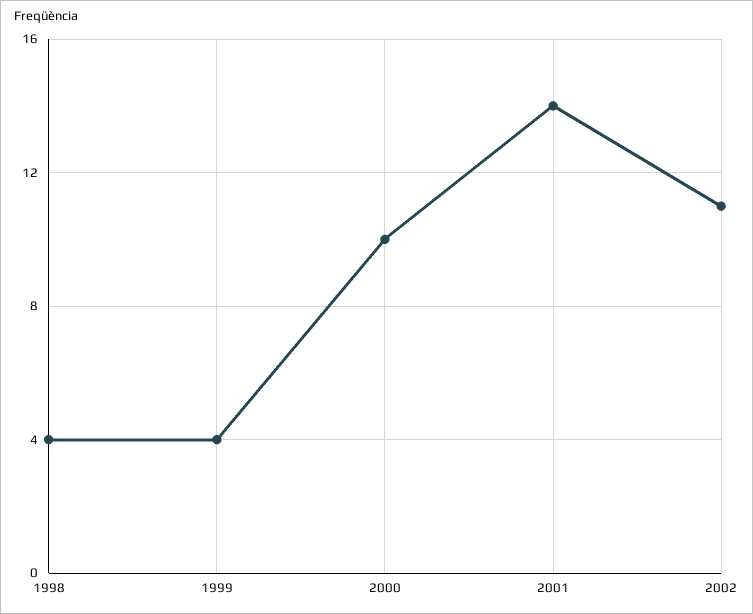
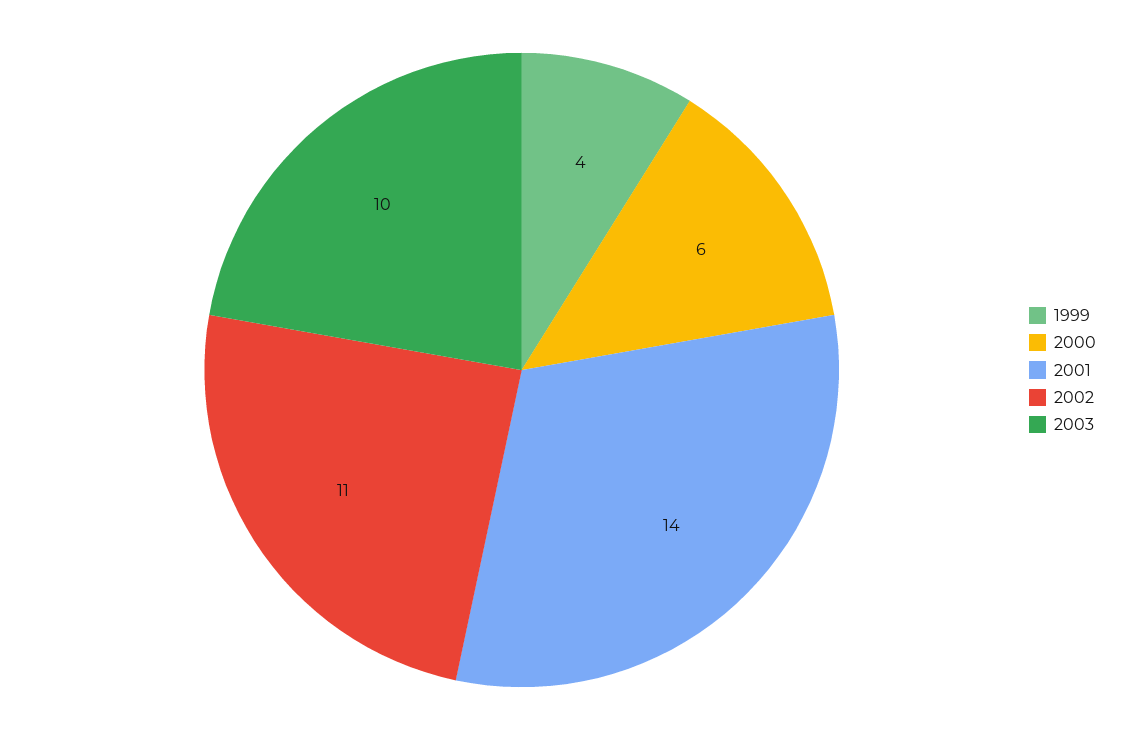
1998: 4 -> none
2000: 10 -> 6
2003: none -> 10

